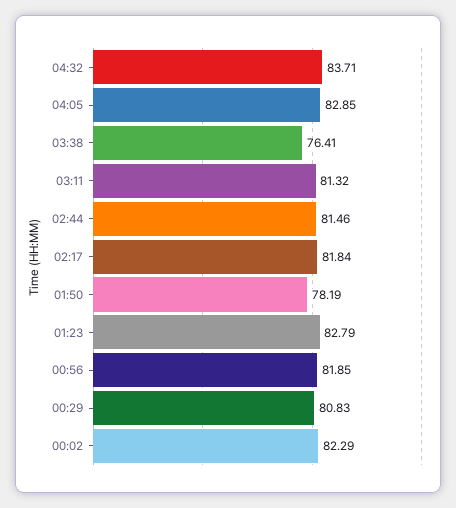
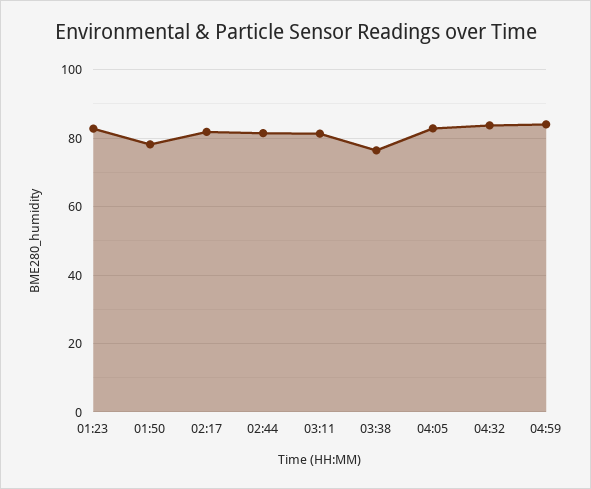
00:56: 81.85 -> none
00:29: 80.83 -> none
00:02: 82.29 -> none
04:59: none -> 84

